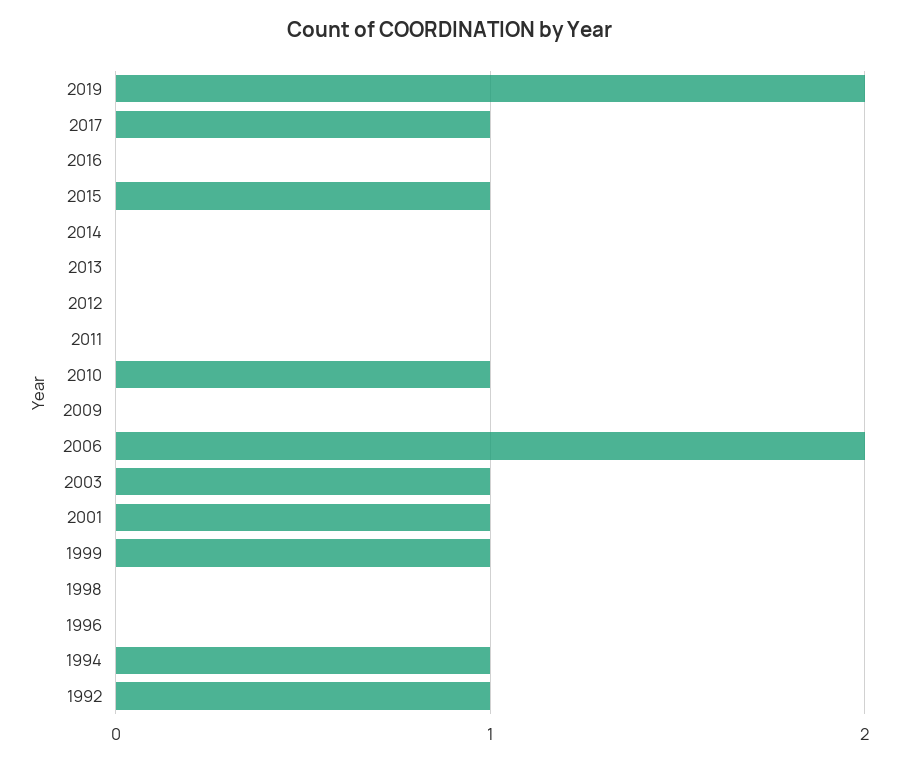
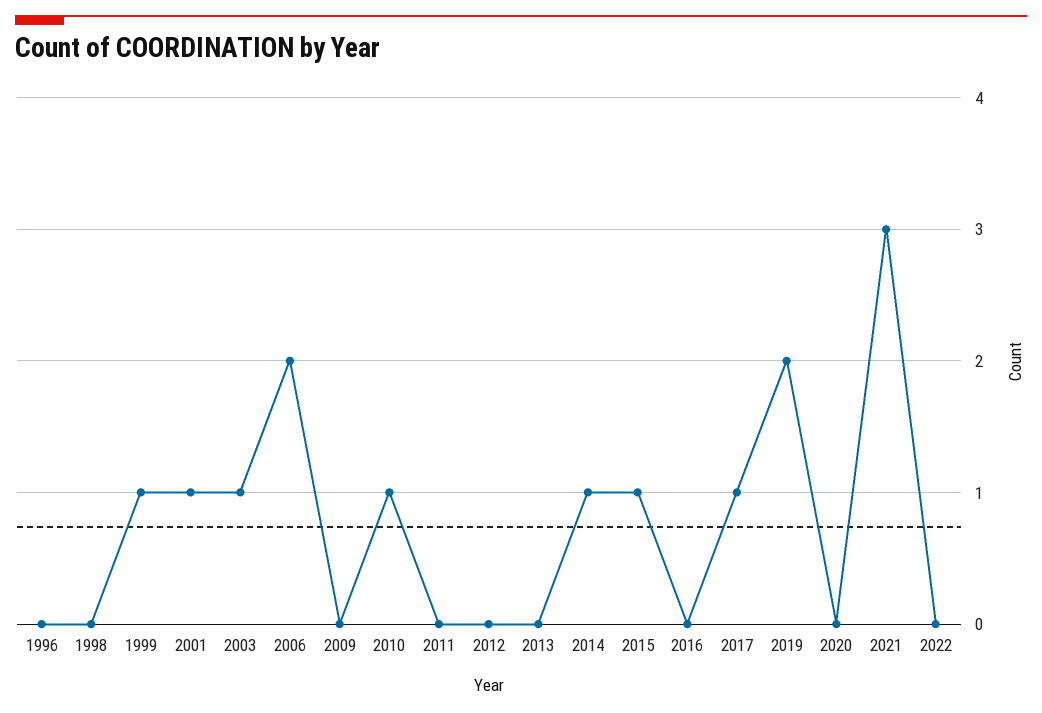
2014: 0 -> 1
1994: 1 -> none
1992: 1 -> none
2020: none -> 0
2021: none -> 3
2022: none -> 0

